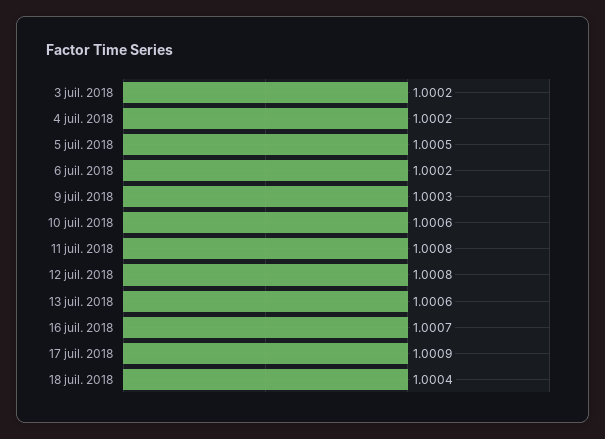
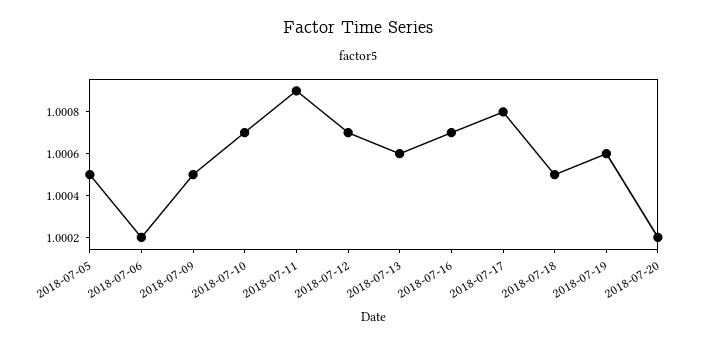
3 juil. 2018: 1.0002 -> none
4 juil. 2018: 1.0002 -> none
9 juil. 2018: 1.0003 -> 1.0005
10 juil. 2018: 1.0006 -> 1.0007
11 juil. 2018: 1.0008 -> 1.0009
12 juil. 2018: 1.0008 -> 1.0007
17 juil. 2018: 1.0009 -> 1.0008
18 juil. 2018: 1.0004 -> 1.0005
2018-07-19: none -> 1.0006
2018-07-20: none -> 1.0002

